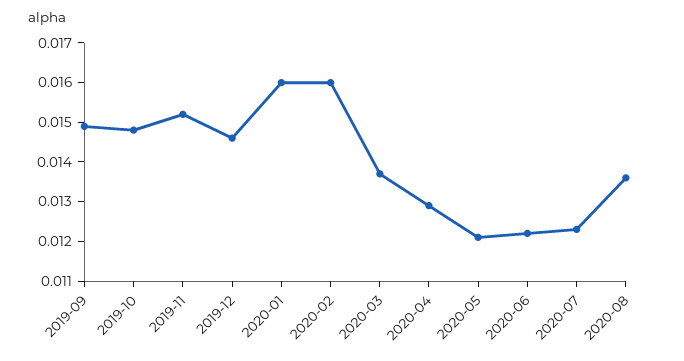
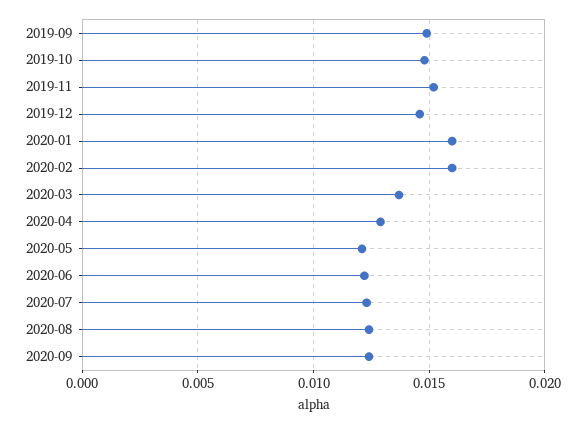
2020-08: 0.0135 -> 0.0125
2020-09: none -> 0.0125

